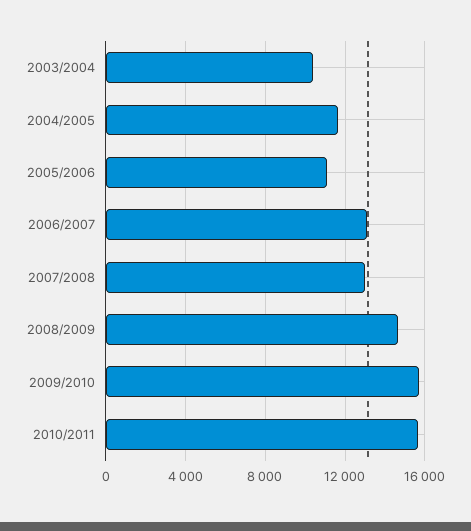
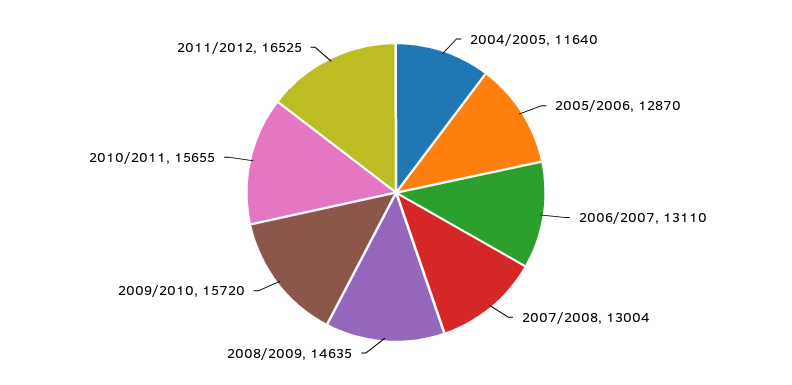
2003/2004: 10500 -> none
2005/2006: 11000 -> 12870
2011/2012: none -> 16525

